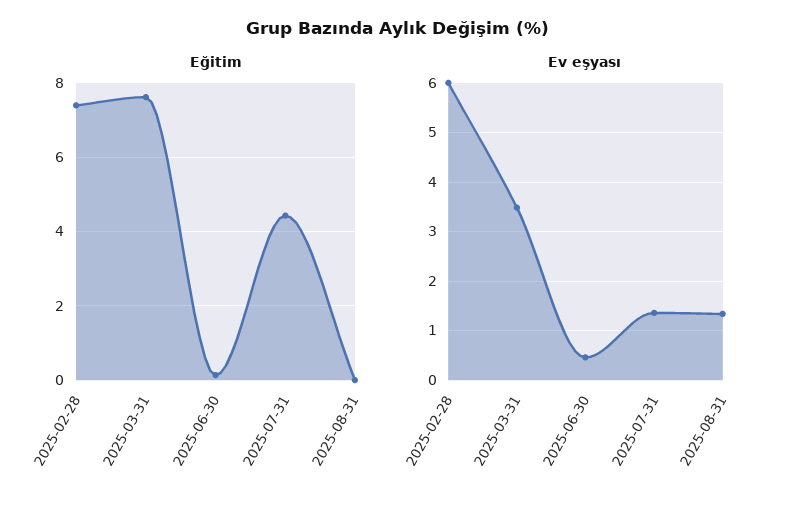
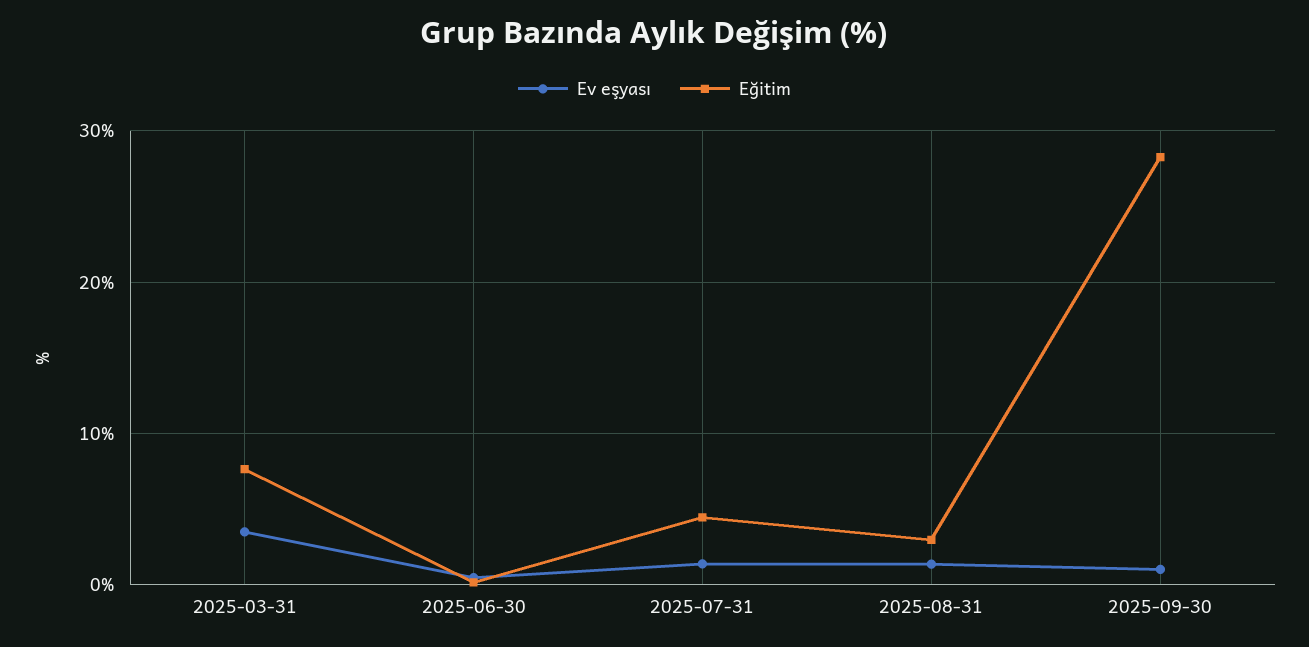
Eğitim, 2025-02-28: 7.4 -> none
Eğitim, 2025-08-31: 0 -> 3
Ev eşyası, 2025-02-28: 6 -> none
Ev eşyası, 2025-09-30: none -> 1
Eğitim, 2025-09-30: none -> 28

